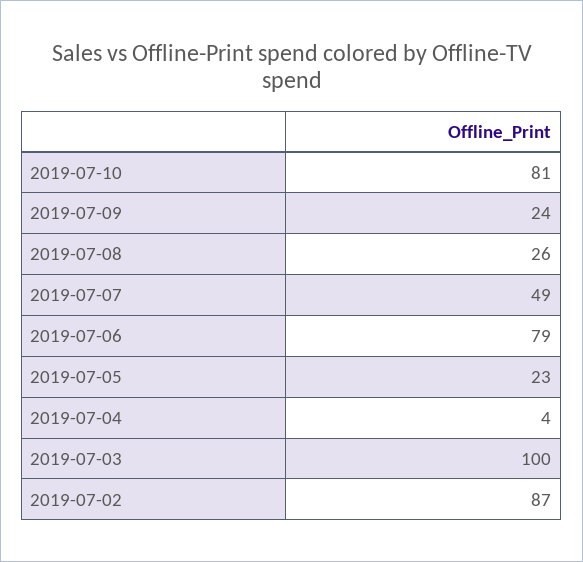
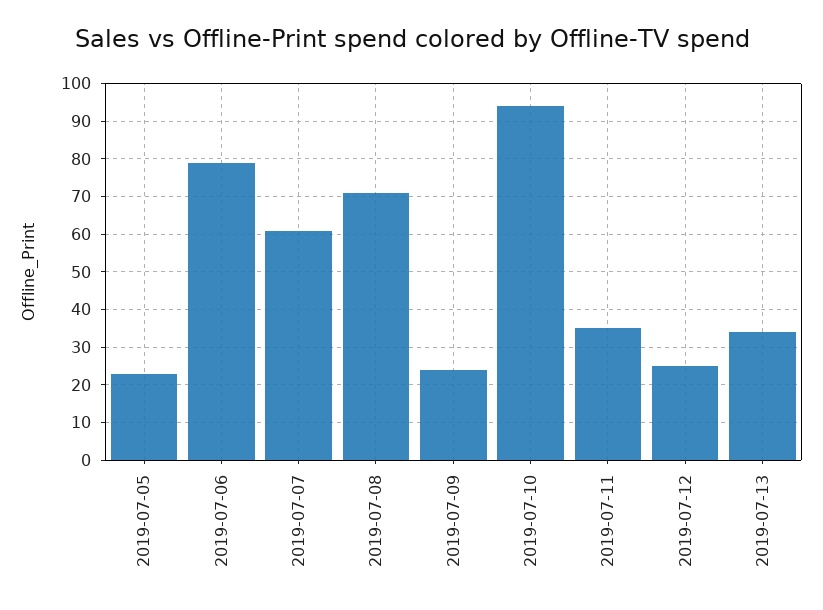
2019-07-10: 81 -> 95
2019-07-08: 26 -> 70
2019-07-07: 49 -> 60
2019-07-04: 4 -> none
2019-07-03: 100 -> none
2019-07-02: 87 -> none
2019-07-11: none -> 35
2019-07-12: none -> 25
2019-07-13: none -> 35

